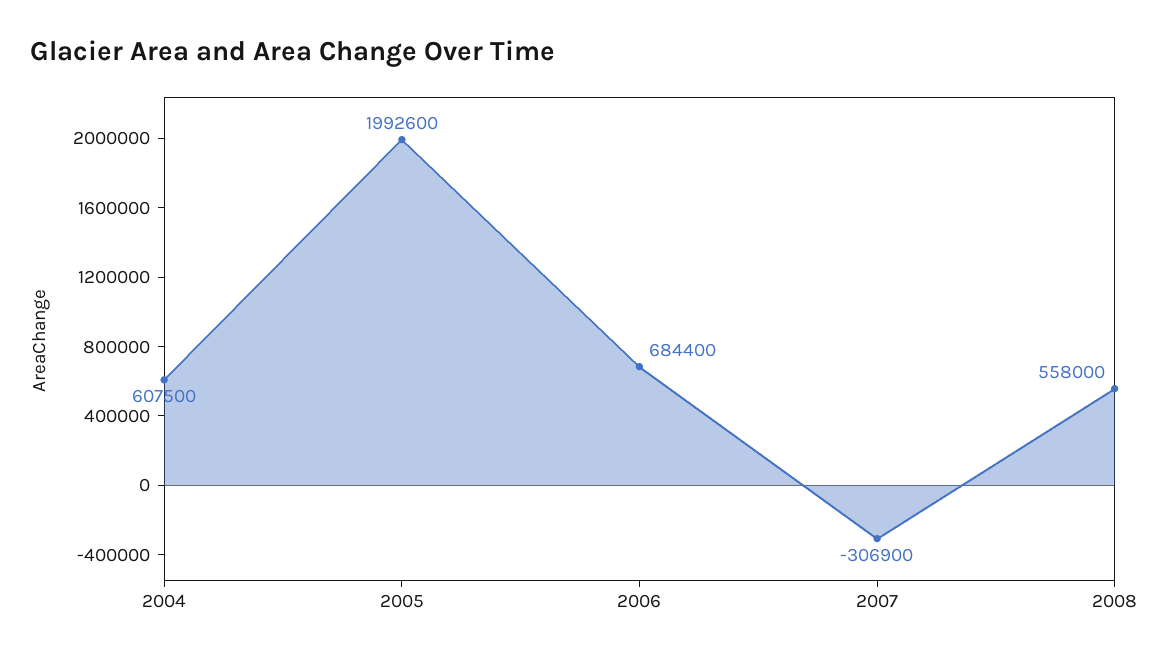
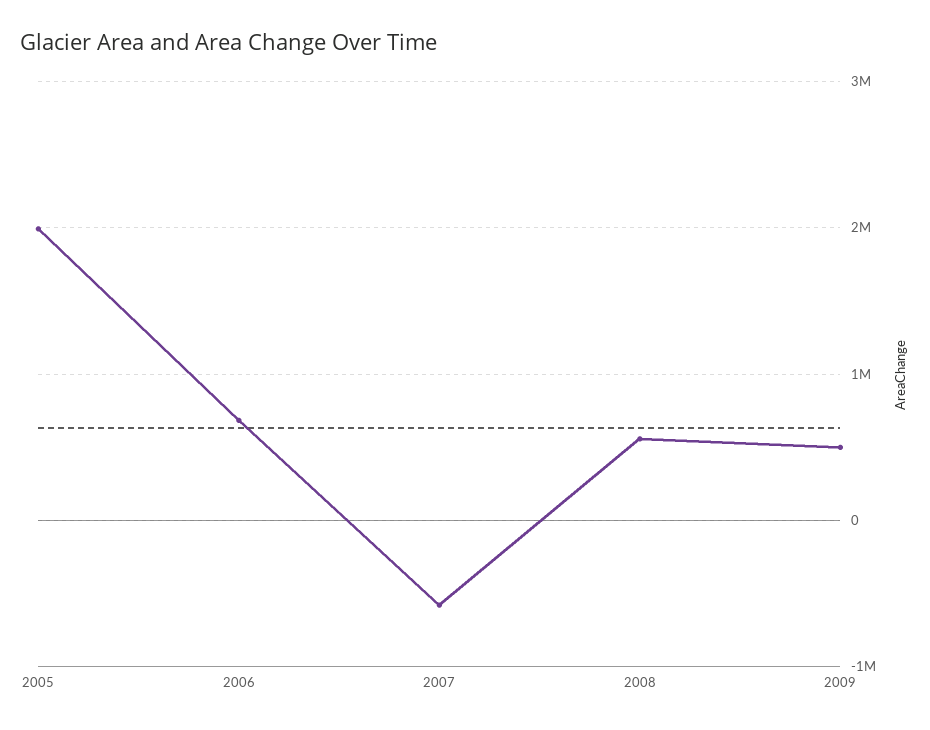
2004: 607500 -> none
2007: -306900 -> -600000
2009: none -> 500000

